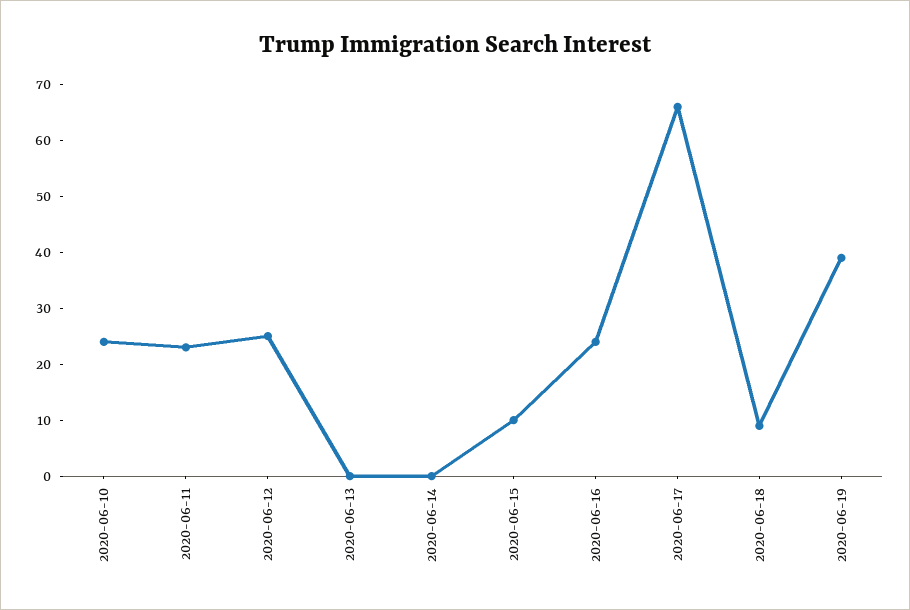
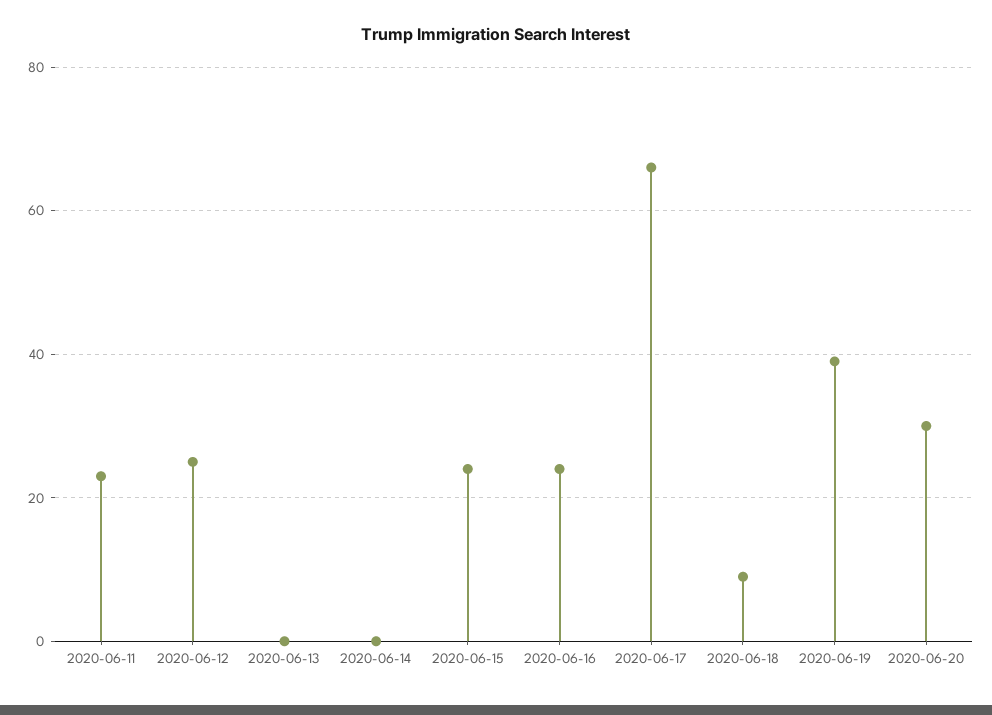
2020-06-10: 25 -> none
2020-06-15: 10 -> 25
2020-06-20: none -> 30

